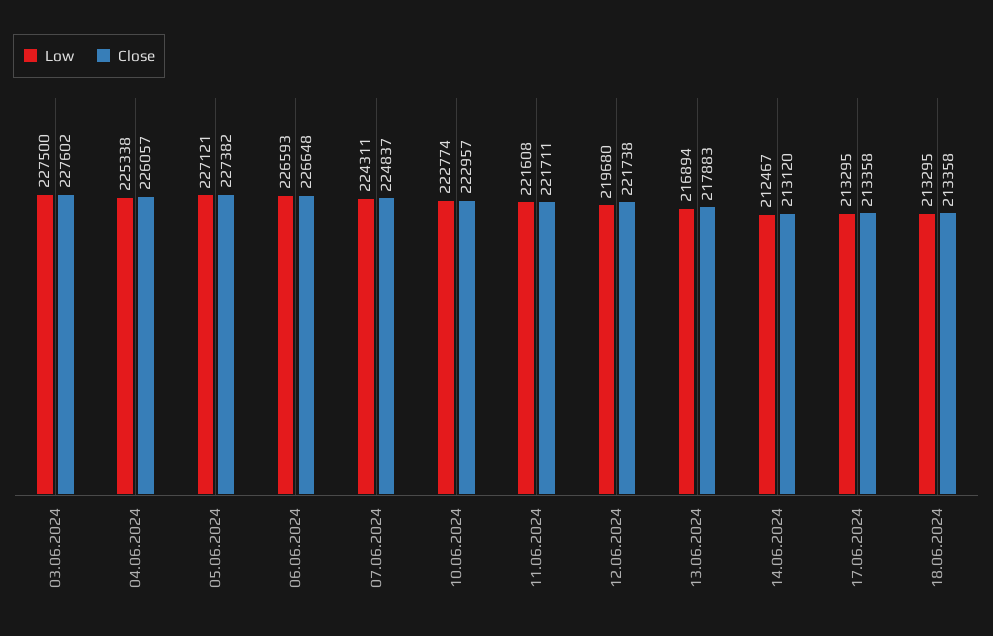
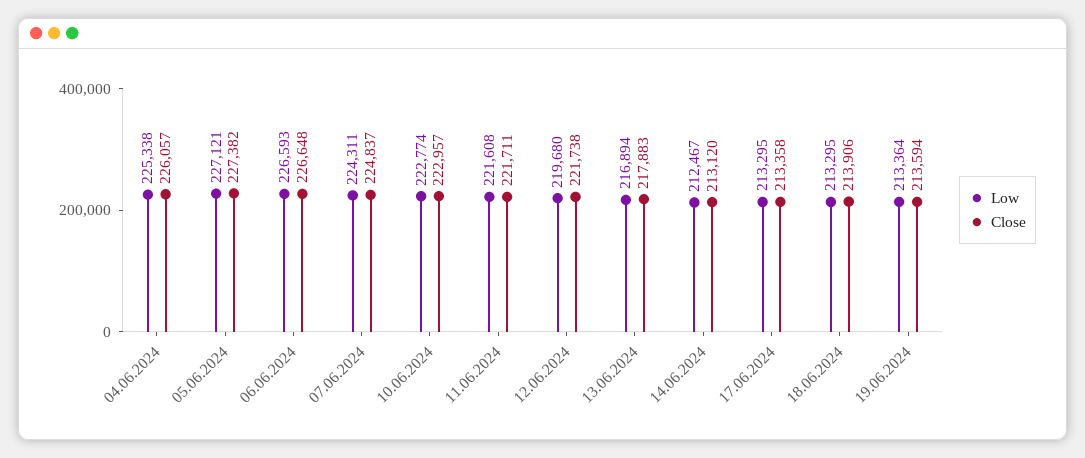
Low, 03.06.2024: 227500 -> none
Close, 03.06.2024: 227602 -> none
Close, 18.06.2024: 213358 -> 213906
Low, 19.06.2024: none -> 213364
Close, 19.06.2024: none -> 213594

